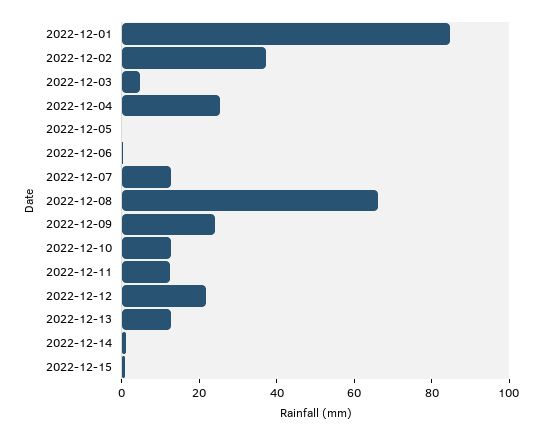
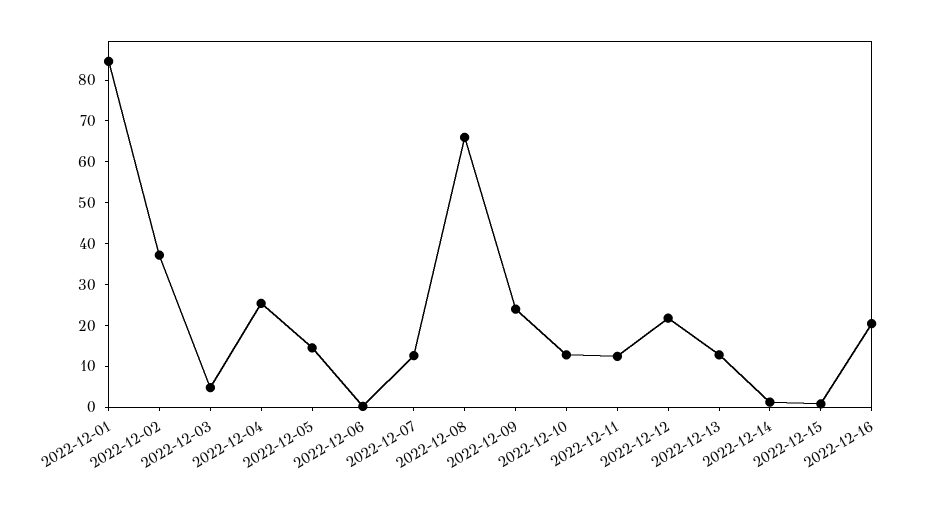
2022-12-05: 0 -> 14
2022-12-16: none -> 20

